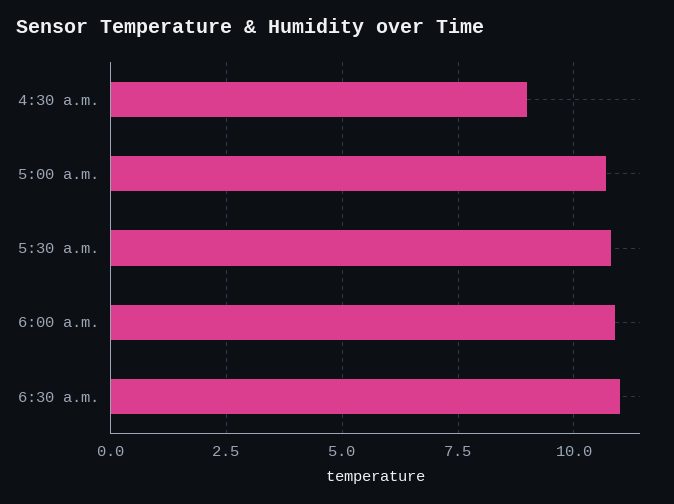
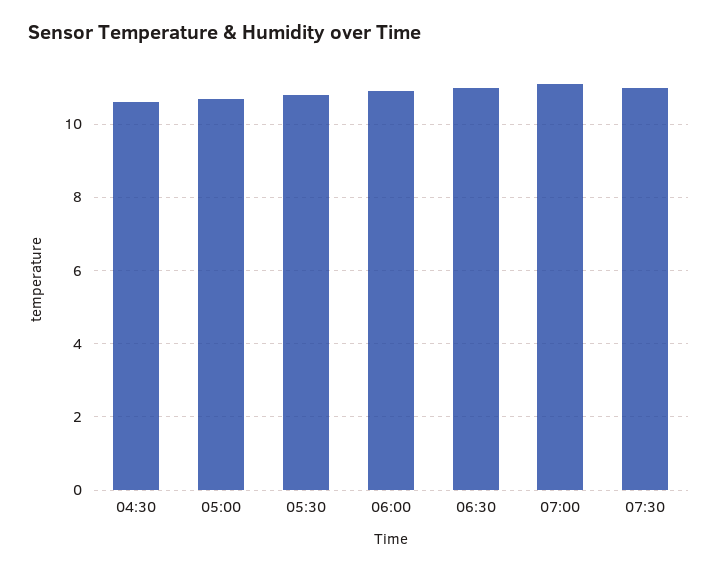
4:30 a.m.: 9 -> 10.5
07:00: none -> 11
07:30: none -> 11

